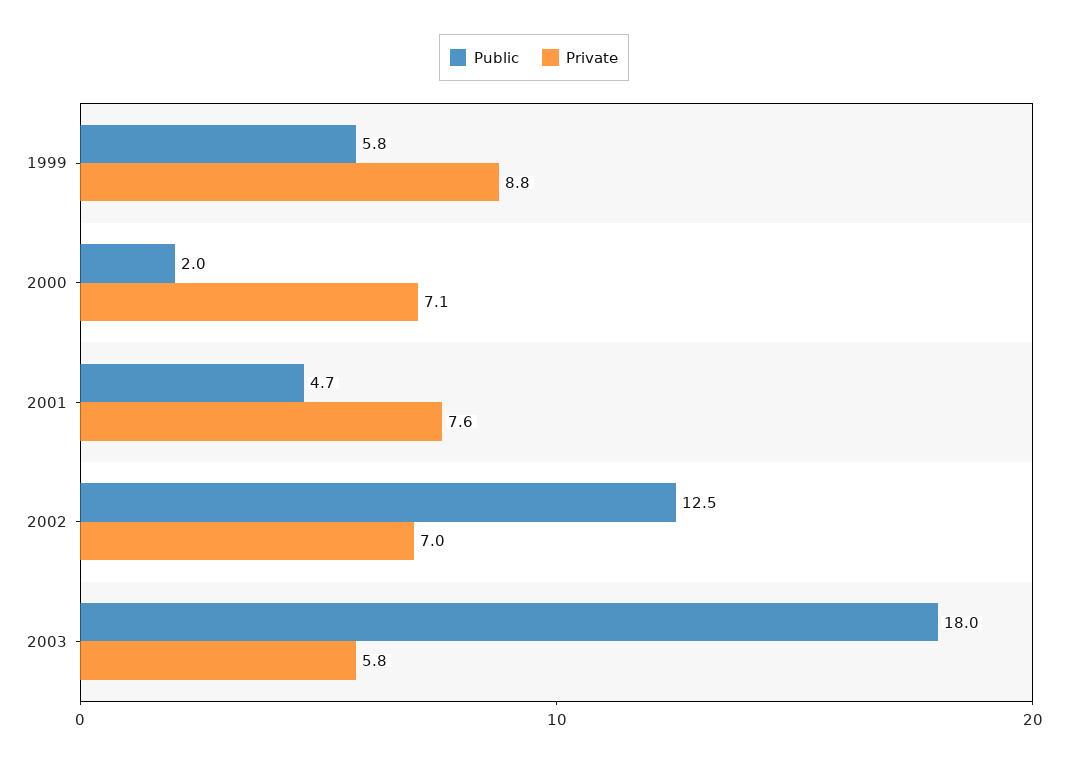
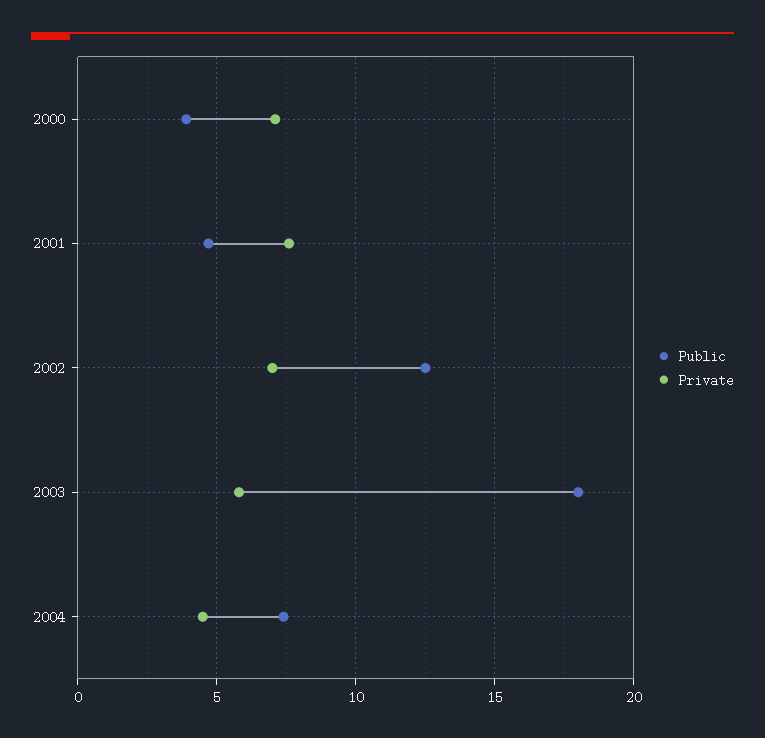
Public, 1999: 5.8 -> none
Private, 1999: 8.8 -> none
Public, 2000: 2 -> 4
Public, 2004: none -> 7.5
Private, 2004: none -> 4.5

